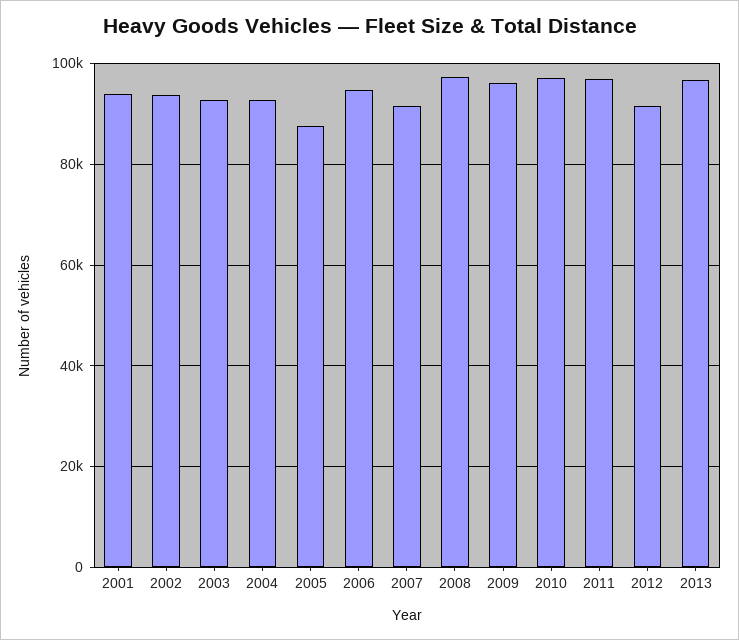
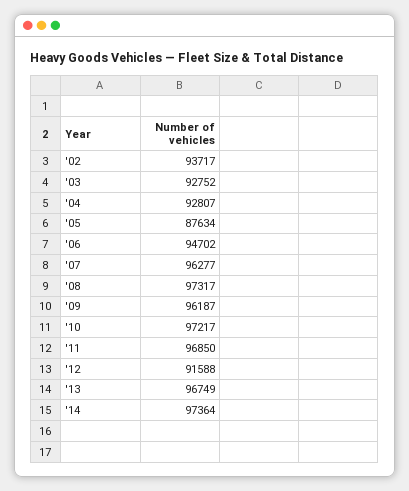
2001: 94000 -> none
2007: 92000 -> 96277
'14: none -> 97364

